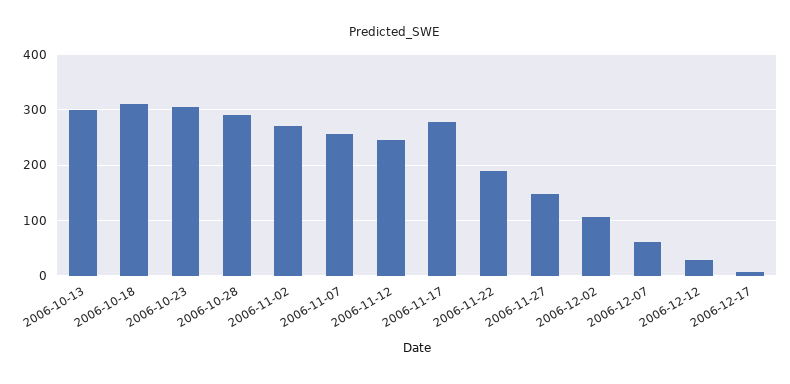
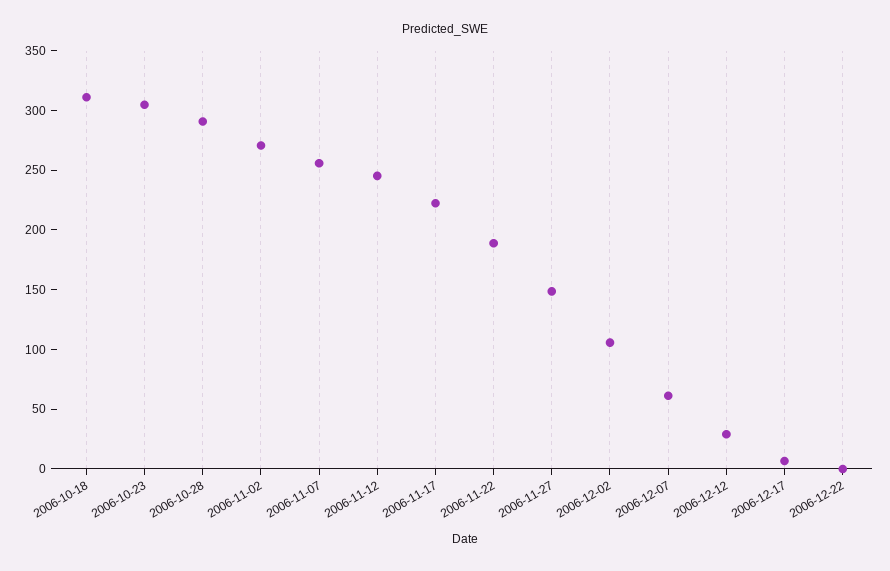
2006-10-13: 300 -> none
2006-11-17: 280 -> 220
2006-12-22: none -> 0

